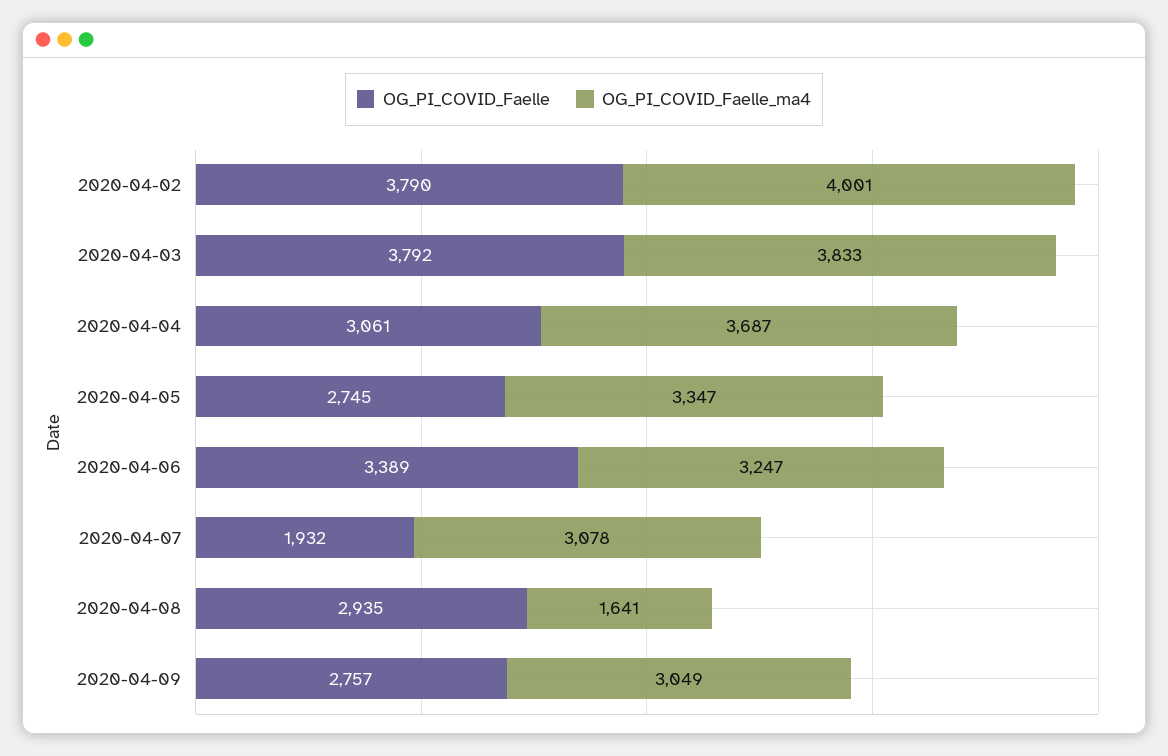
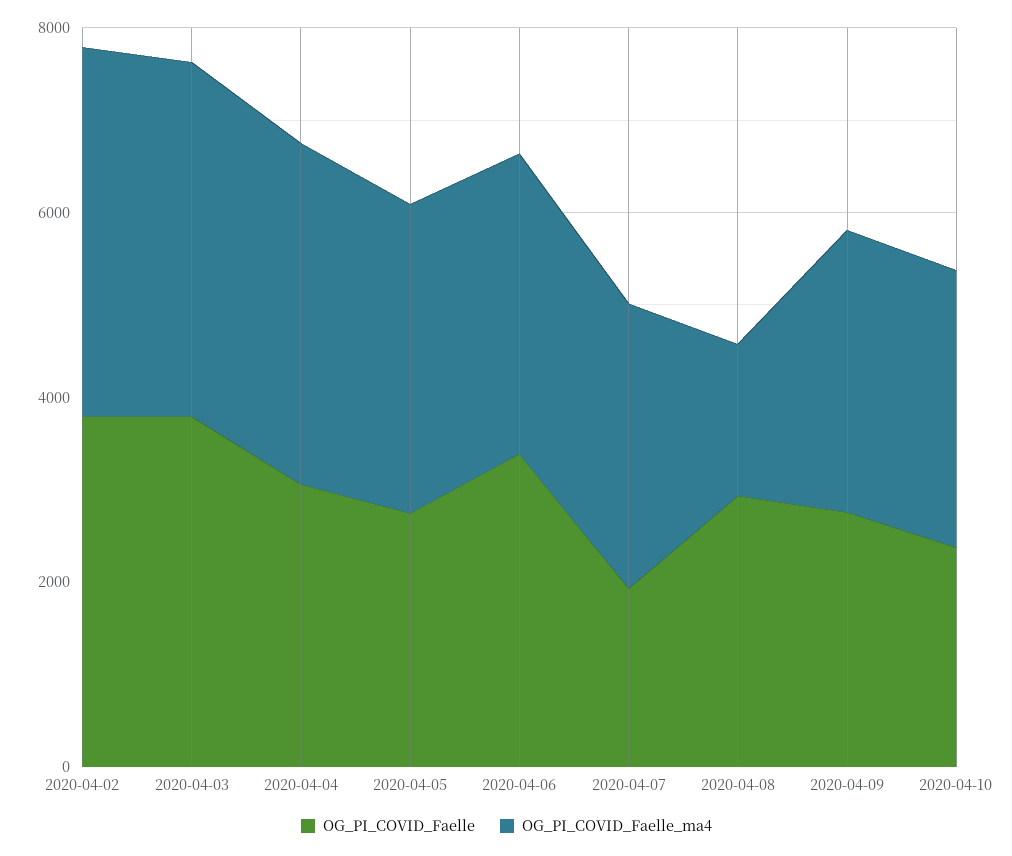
OG_PI_COVID_Faelle, 2020-04-10: none -> 2500
OG_PI_COVID_Faelle_ma4, 2020-04-10: none -> 3000

